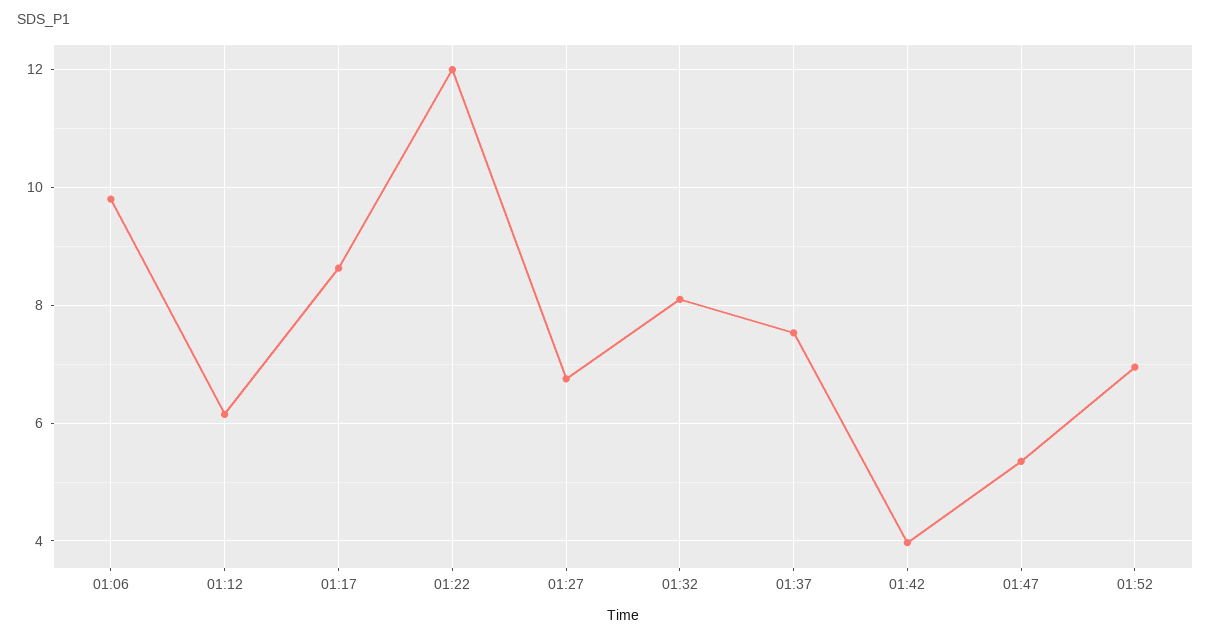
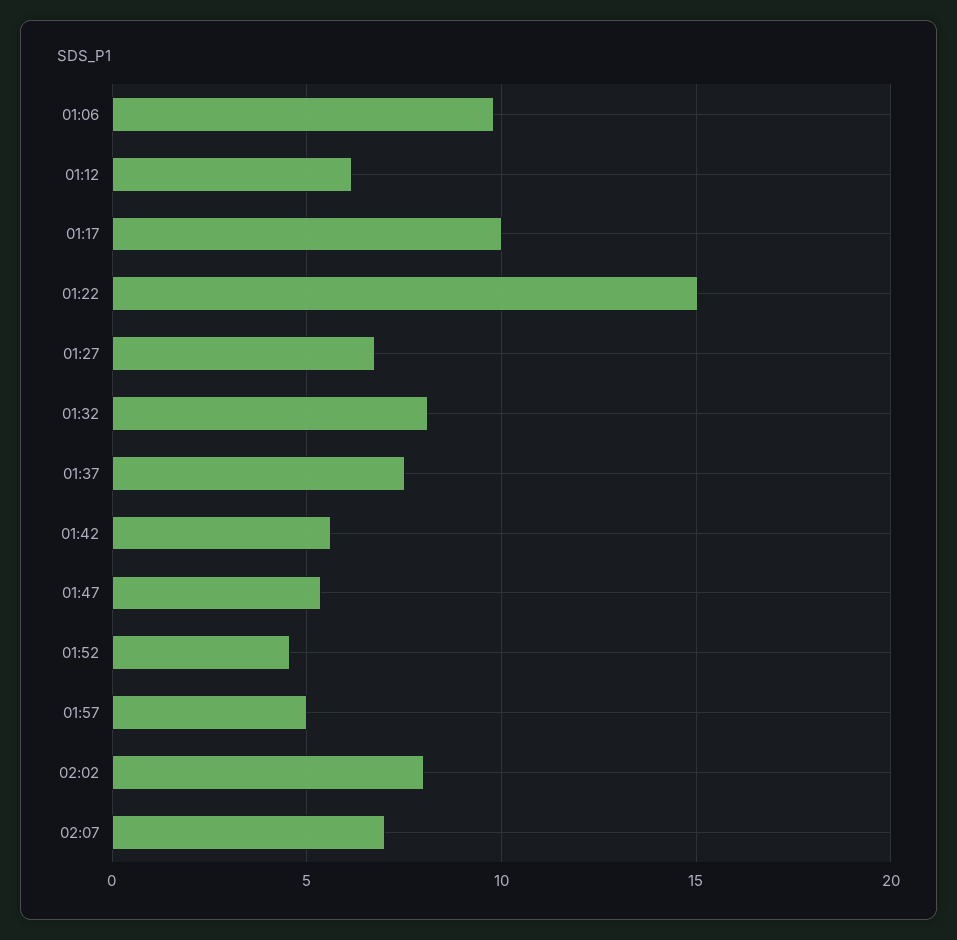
01:17: 8.6 -> 10
01:22: 12 -> 15
01:42: 4 -> 5.5
01:52: 7 -> 4.5
01:57: none -> 5
02:02: none -> 8
02:07: none -> 7

